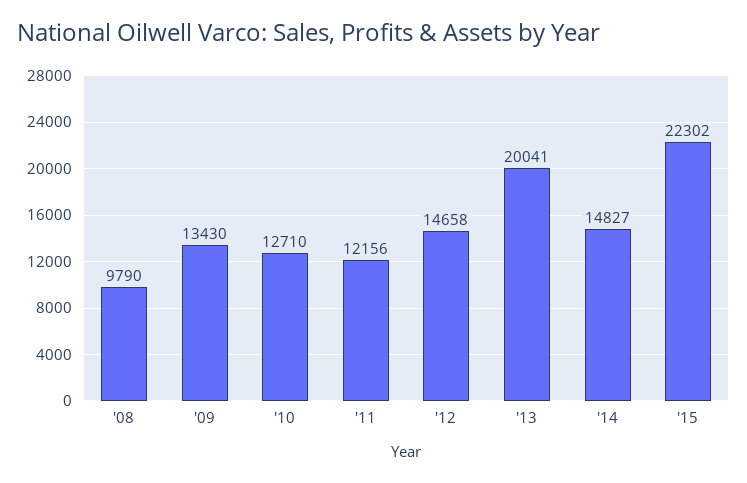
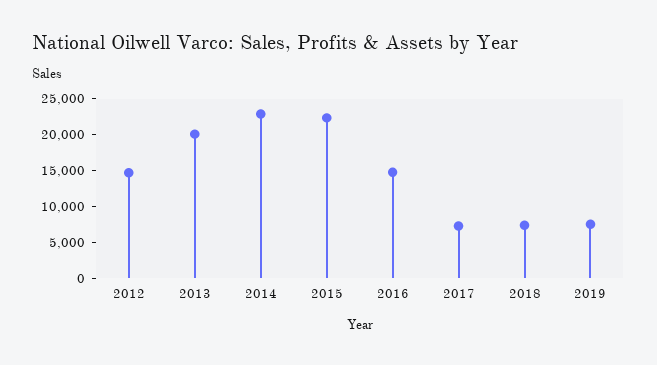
'08: 9790 -> none
'09: 13430 -> none
'10: 12710 -> none
'11: 12156 -> none
'14: 14827 -> 22500
2016: none -> 15000
2017: none -> 7500
2018: none -> 7500
2019: none -> 7500

